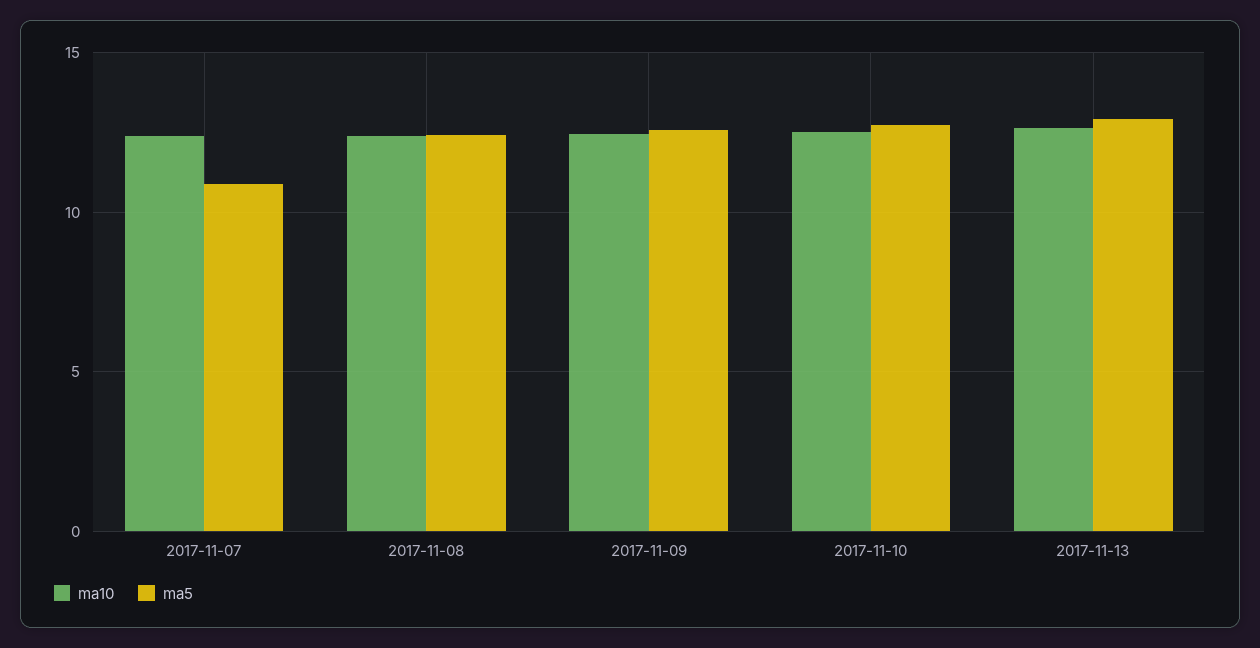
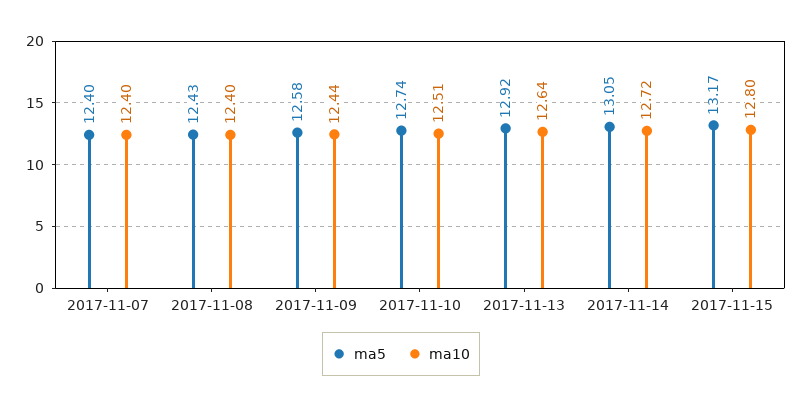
ma5, 2017-11-07: 11 -> 12.4
ma5, 2017-11-14: none -> 13.05
ma10, 2017-11-14: none -> 12.72
ma5, 2017-11-15: none -> 13.17
ma10, 2017-11-15: none -> 12.8

